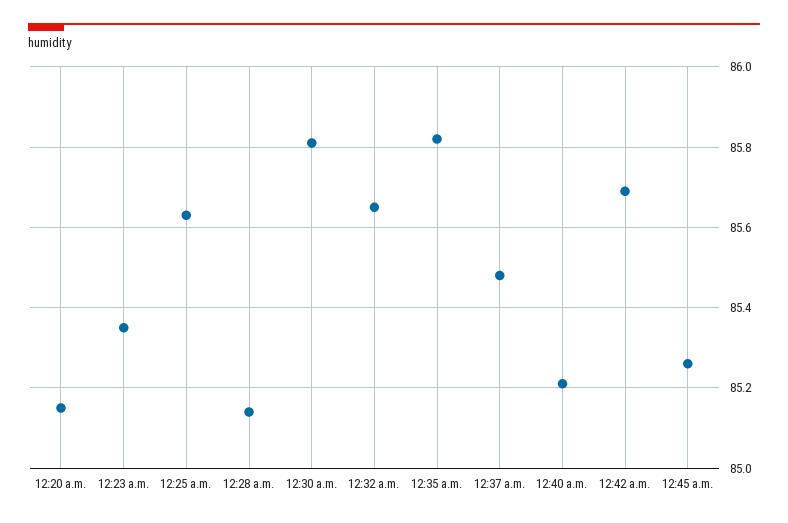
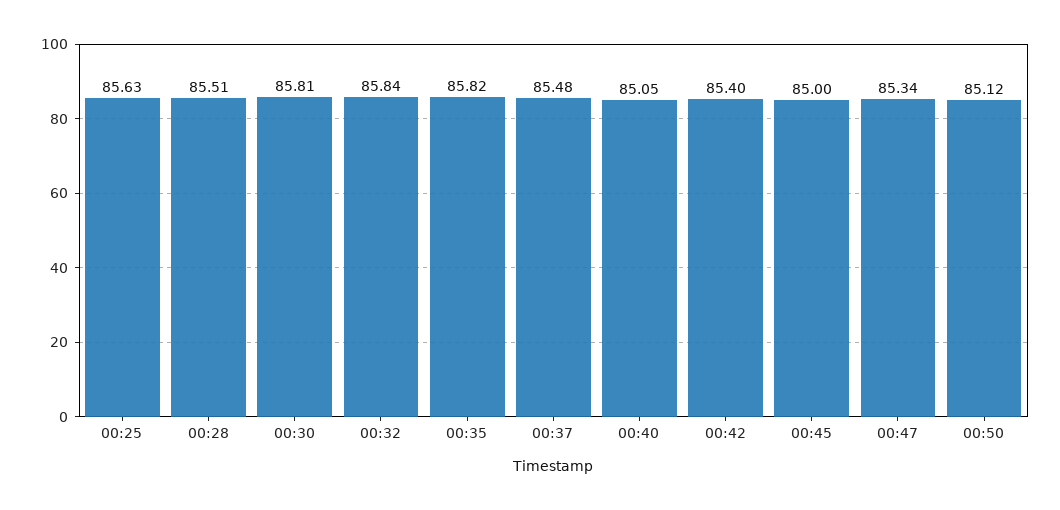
12:20 a.m.: 85.15 -> none
12:23 a.m.: 85.35 -> none
12:28 a.m.: 85.15 -> 85.51
12:32 a.m.: 85.65 -> 85.84
12:40 a.m.: 85.2 -> 85.05
12:42 a.m.: 85.7 -> 85.4
12:45 a.m.: 85.25 -> 85
00:47: none -> 85.34
00:50: none -> 85.12

